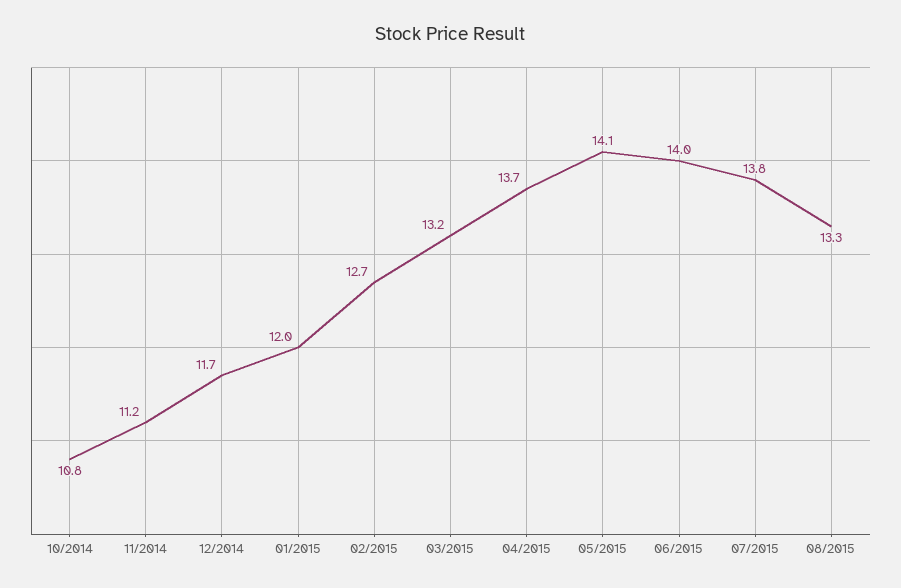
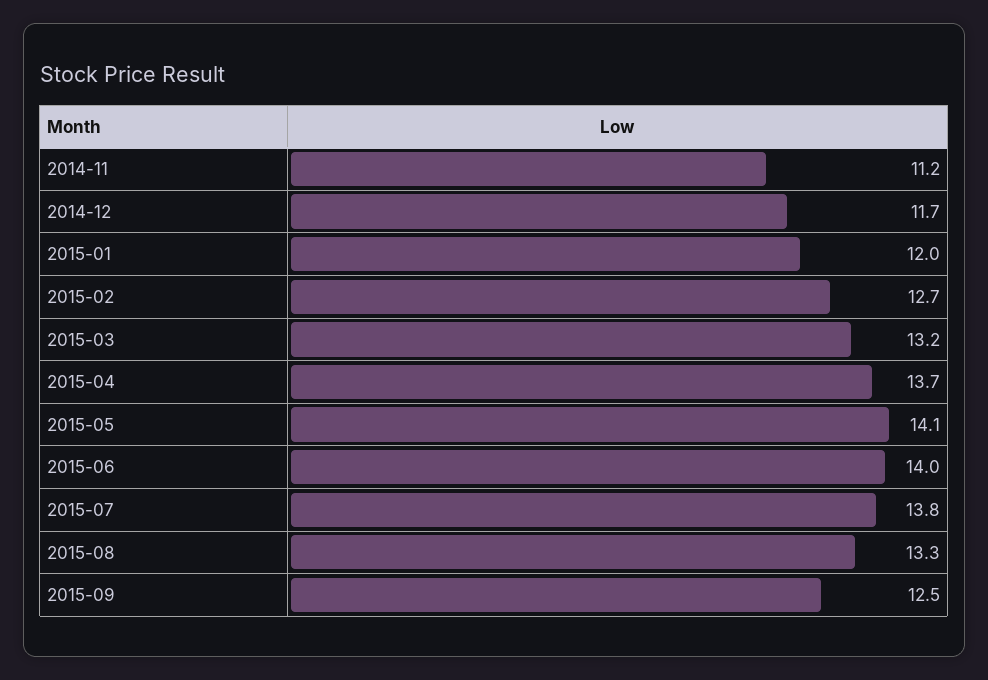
10/2014: 10.8 -> none
2015-09: none -> 12.5

